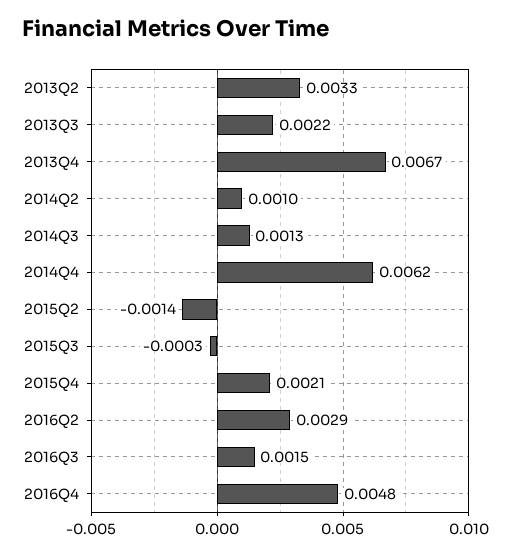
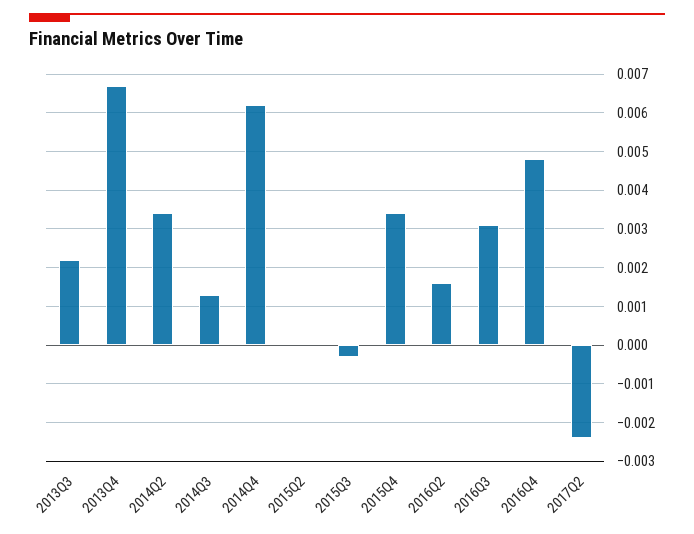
2013Q2: 0.0033 -> none
2014Q2: 0.001 -> 0.0035
2015Q2: -0.0014 -> 0
2015Q4: 0.0021 -> 0.0035
2016Q2: 0.0029 -> 0.0015
2016Q3: 0.0015 -> 0.003
2017Q2: none -> -0.0025

